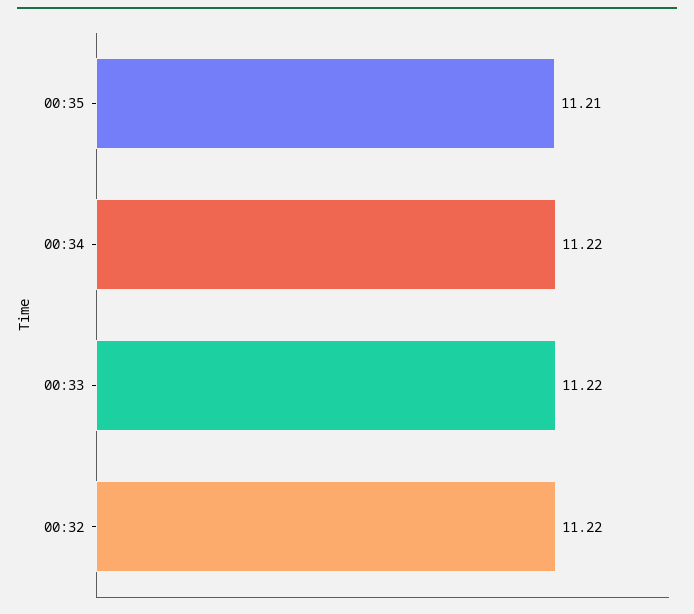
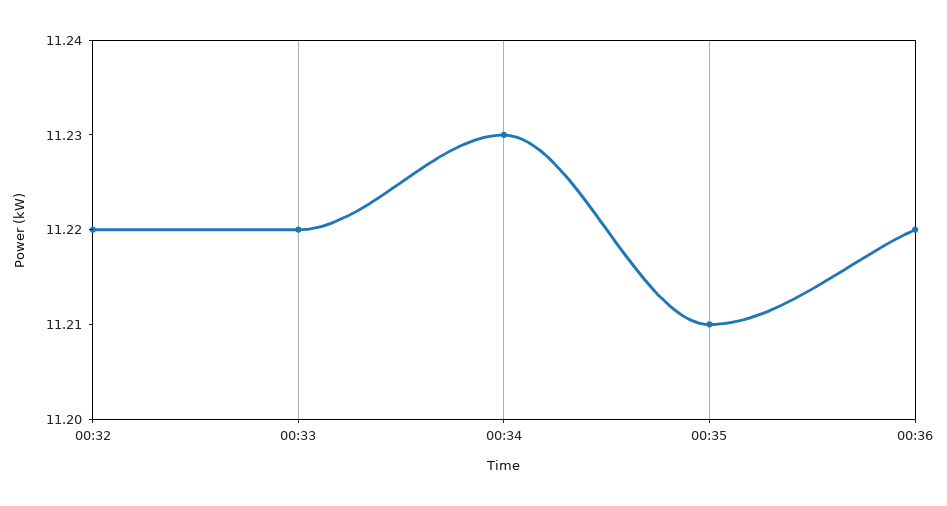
00:34: 11.22 -> 11.23
00:36: none -> 11.22

